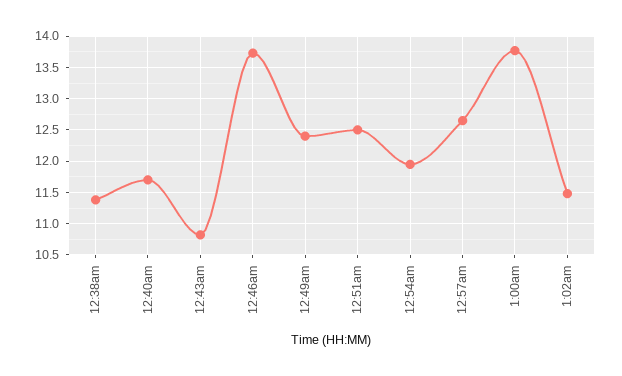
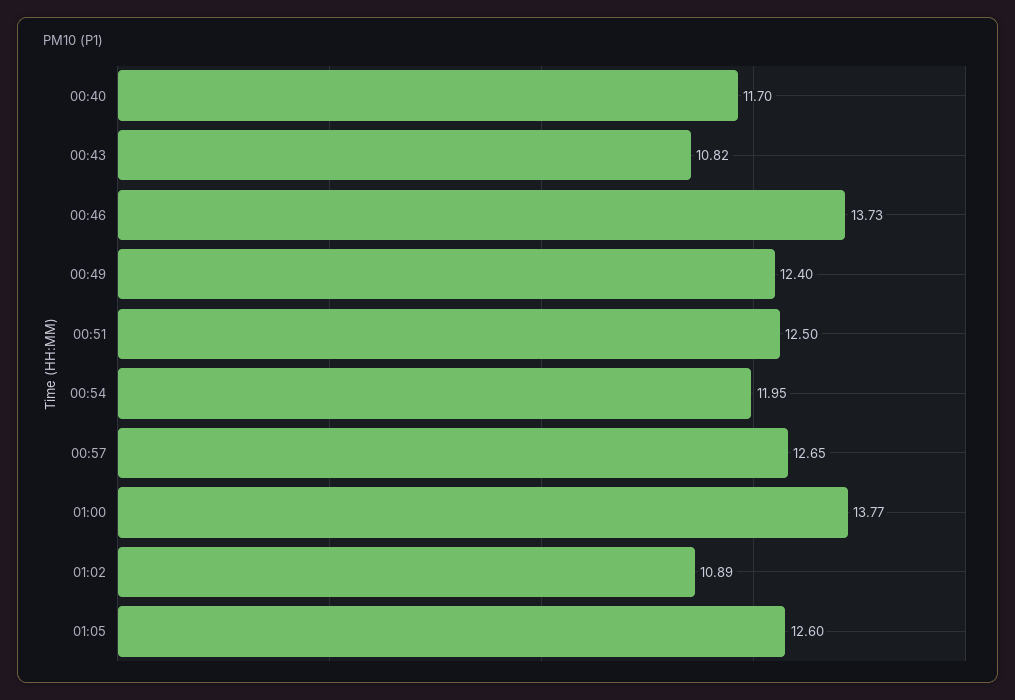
12:38am: 11.4 -> none
1:02am: 11.5 -> 10.89
01:05: none -> 12.6

